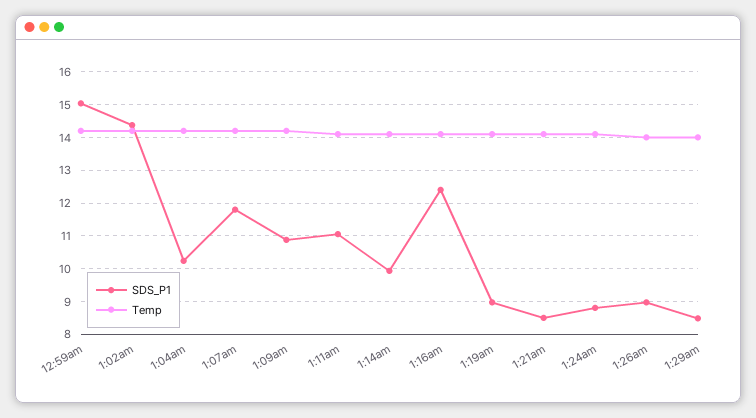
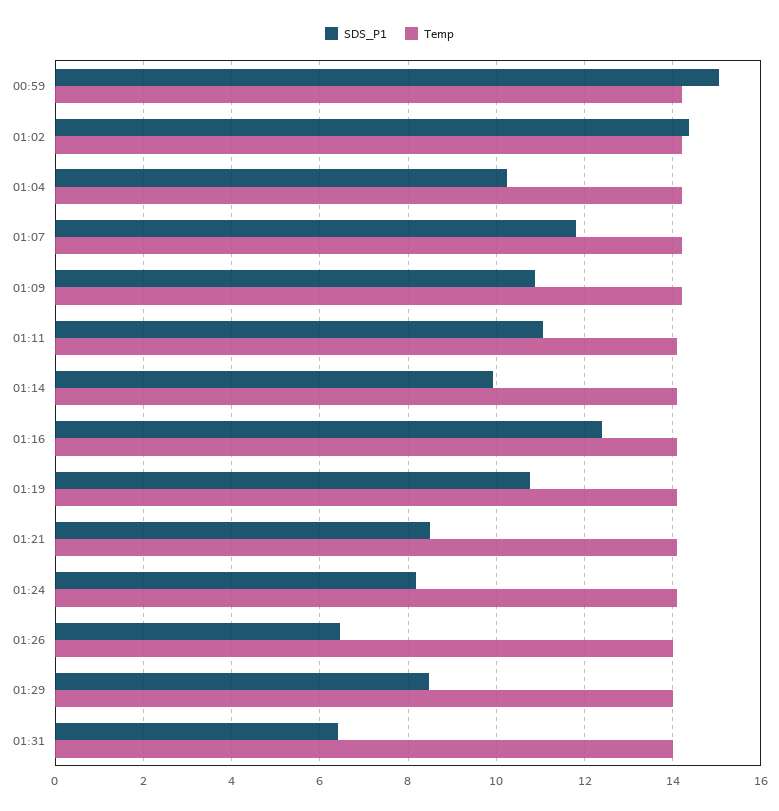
SDS_P1, 1:19am: 9 -> 10.8
SDS_P1, 1:24am: 8.8 -> 8.2
SDS_P1, 1:26am: 9 -> 6.4
SDS_P1, 01:31: none -> 6.4
Temp, 01:31: none -> 14

